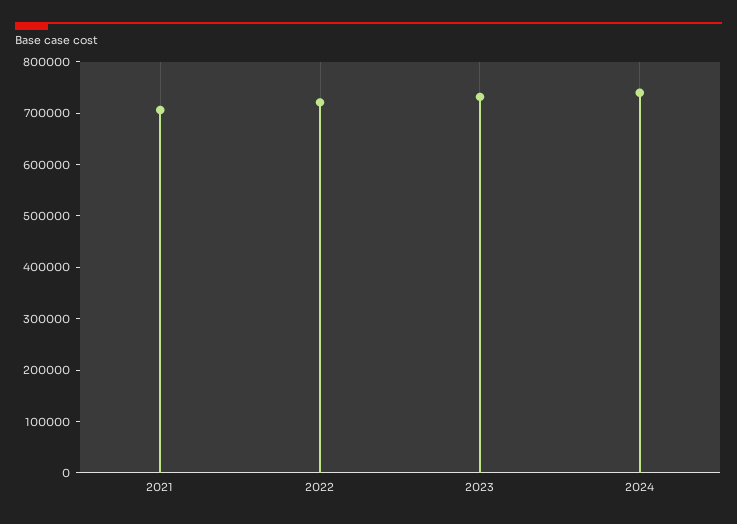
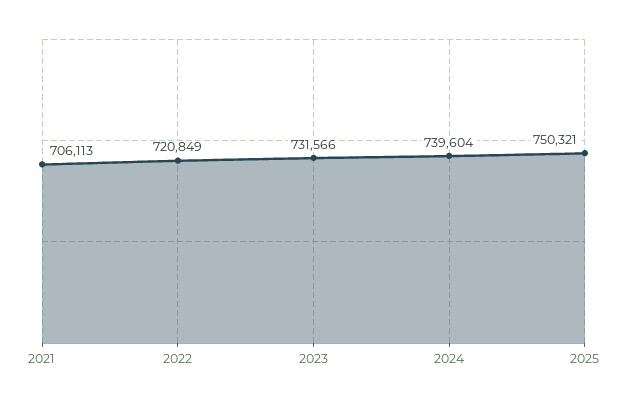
2025: none -> 750321

